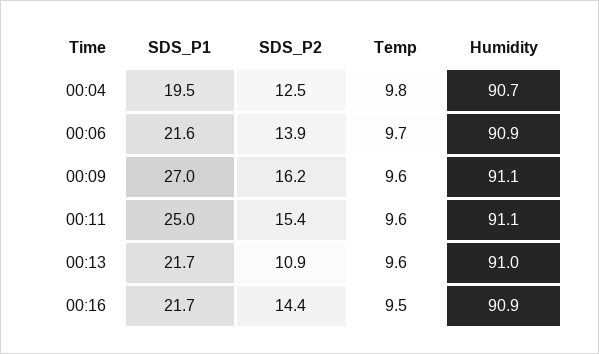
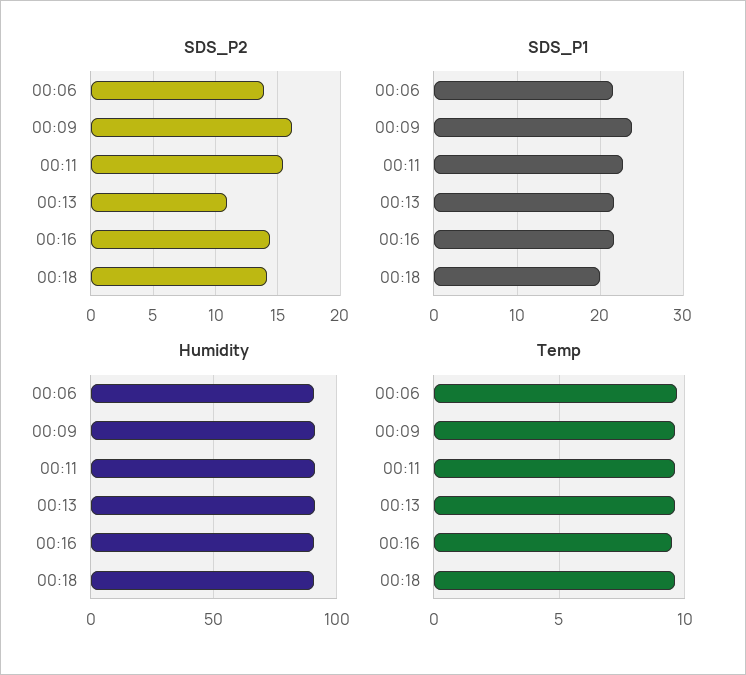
SDS_P1, 00:04: 19.5 -> none
SDS_P2, 00:04: 12.5 -> none
Temp, 00:04: 9.8 -> none
Humidity, 00:04: 90.7 -> none
SDS_P1, 00:09: 27 -> 24
SDS_P1, 00:11: 25 -> 23
SDS_P2, 00:18: none -> 14
SDS_P1, 00:18: none -> 20
Humidity, 00:18: none -> 90
Temp, 00:18: none -> 9.5

